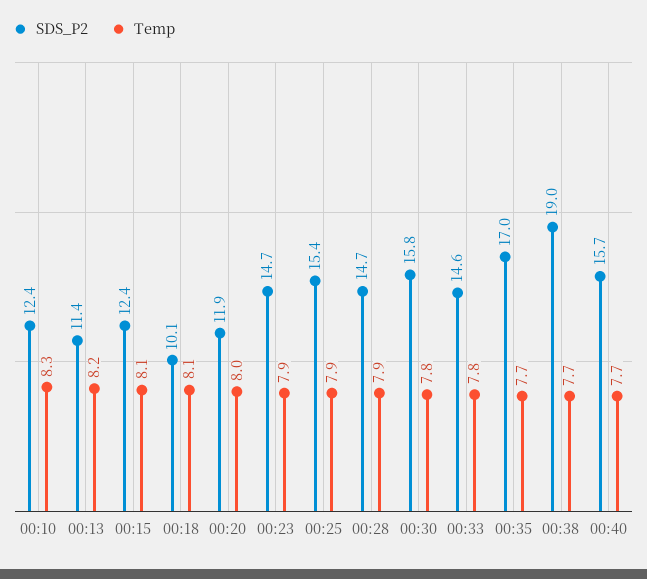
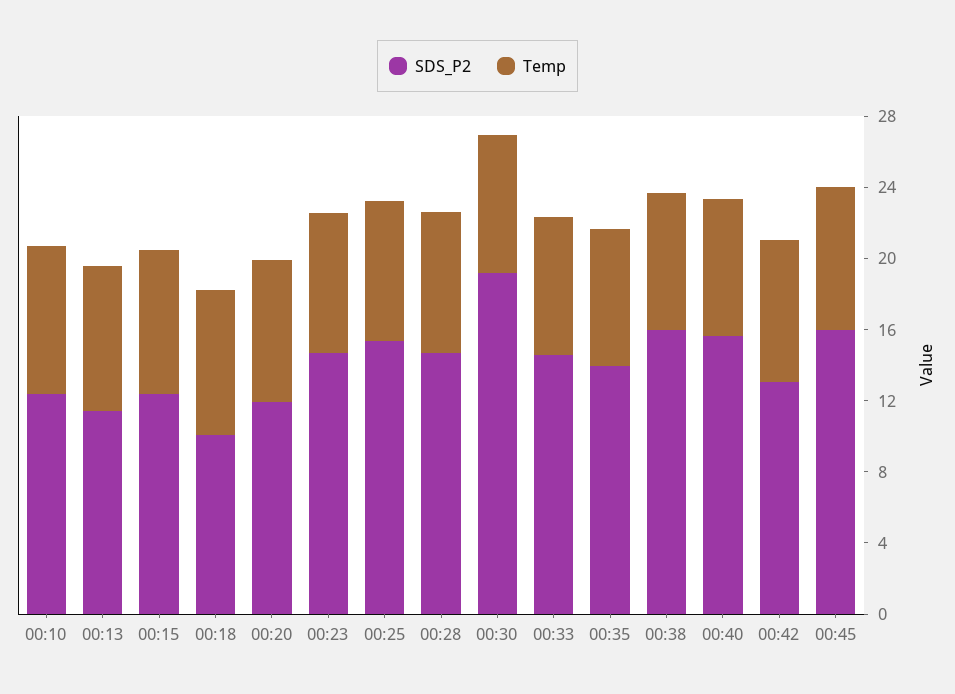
SDS_P2, 00:30: 15.8 -> 19
SDS_P2, 00:35: 17 -> 14
SDS_P2, 00:38: 19 -> 16
SDS_P2, 00:42: none -> 13
Temp, 00:42: none -> 8
SDS_P2, 00:45: none -> 16
Temp, 00:45: none -> 8

